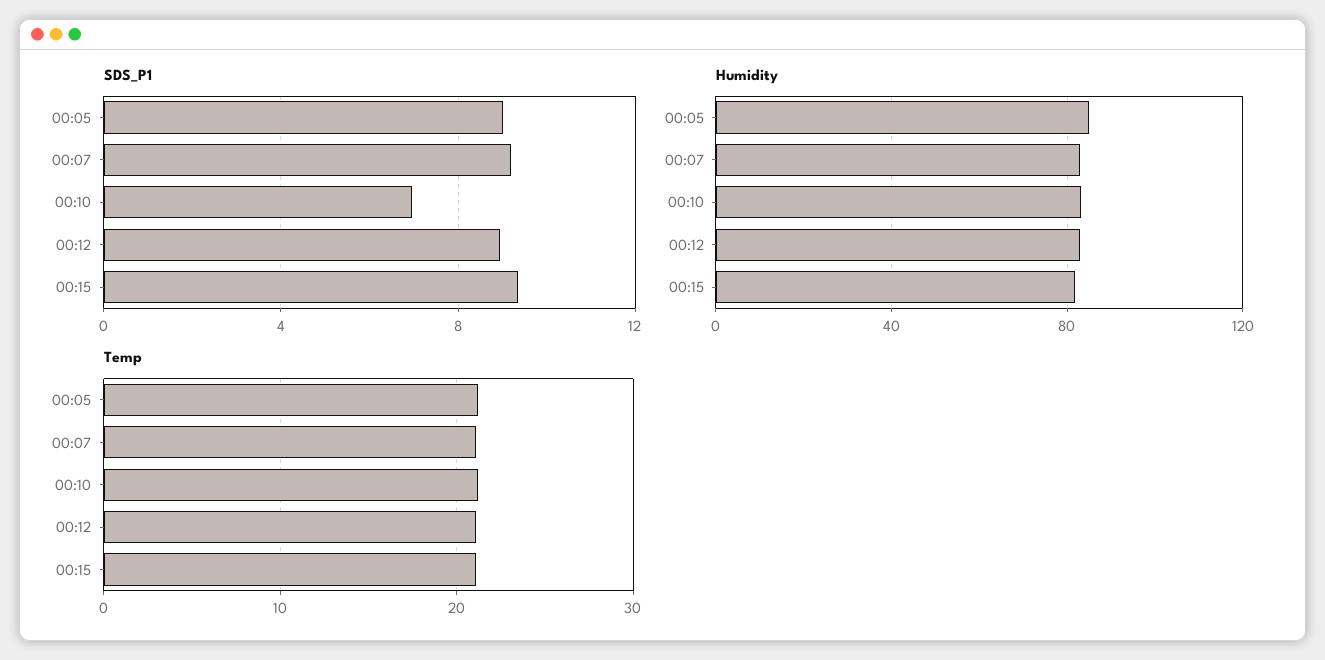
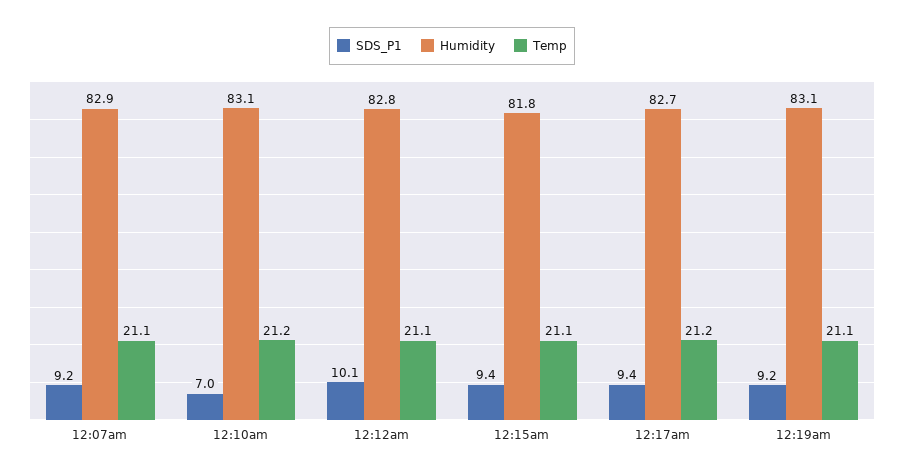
SDS_P1, 00:05: 9 -> none
SDS_P1, 00:12: 9 -> 10.1
Humidity, 00:05: 85 -> none
Temp, 00:05: 21 -> none
SDS_P1, 12:17am: none -> 9.4
Humidity, 12:17am: none -> 82.7
Temp, 12:17am: none -> 21.2
SDS_P1, 12:19am: none -> 9.2
Humidity, 12:19am: none -> 83.1
Temp, 12:19am: none -> 21.1

